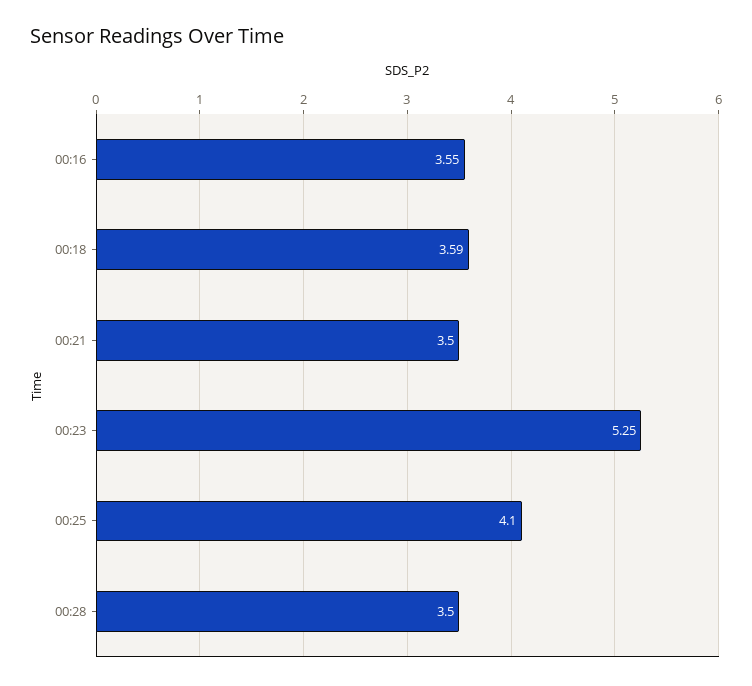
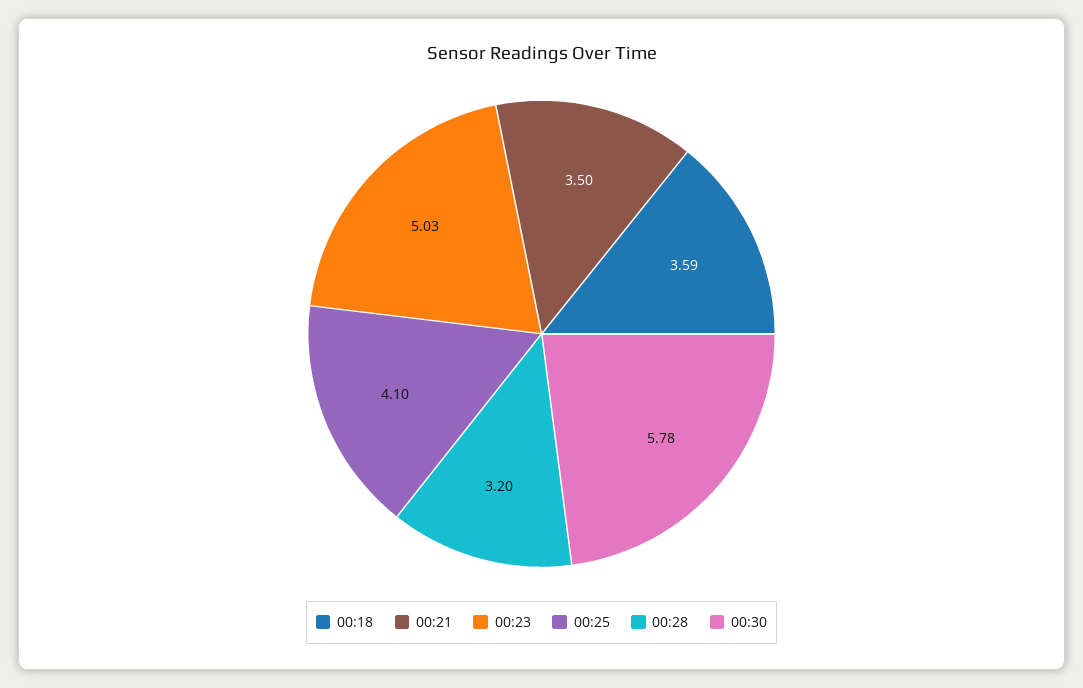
00:16: 3.55 -> none
00:23: 5.25 -> 5.03
00:28: 3.5 -> 3.2
00:30: none -> 5.78

